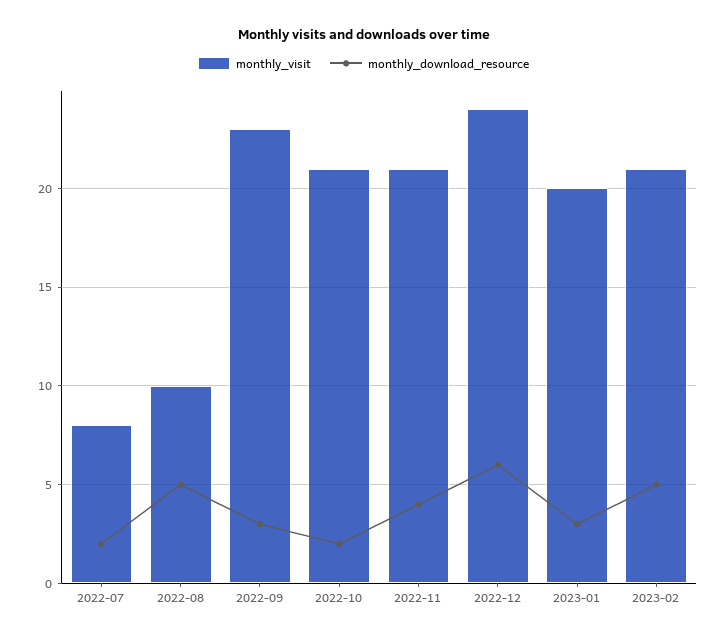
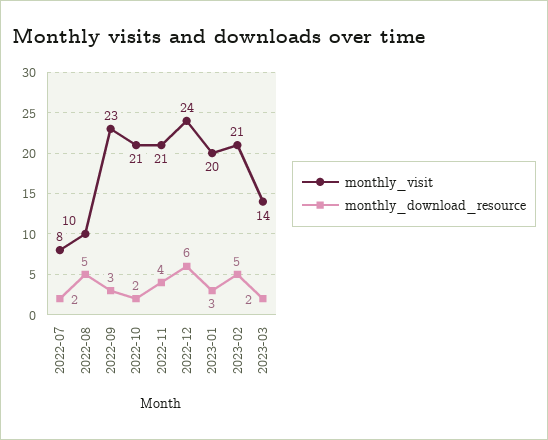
monthly_visit, 2023-03: none -> 14
monthly_download_resource, 2023-03: none -> 2

